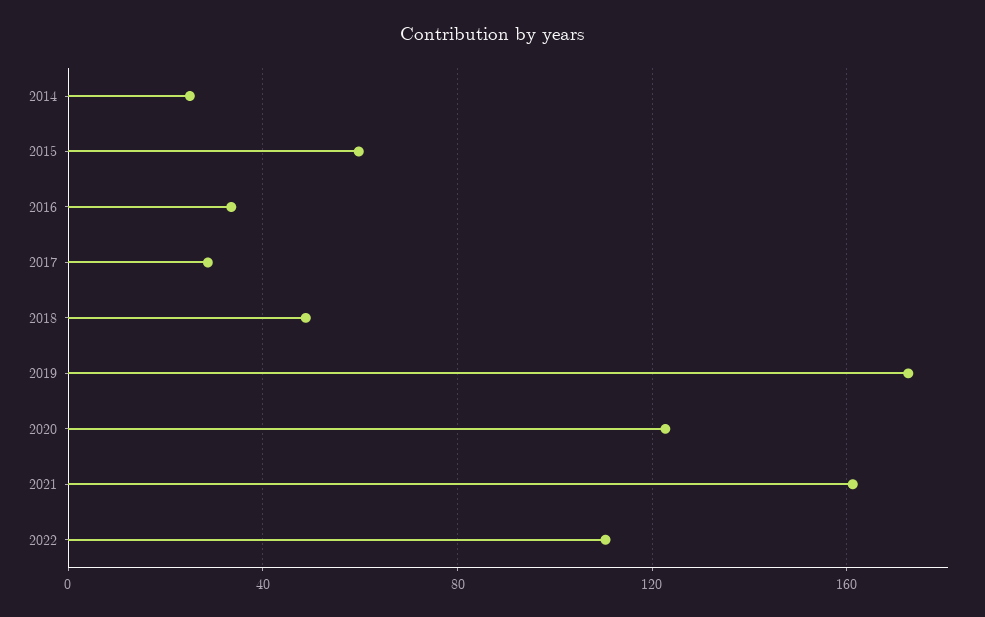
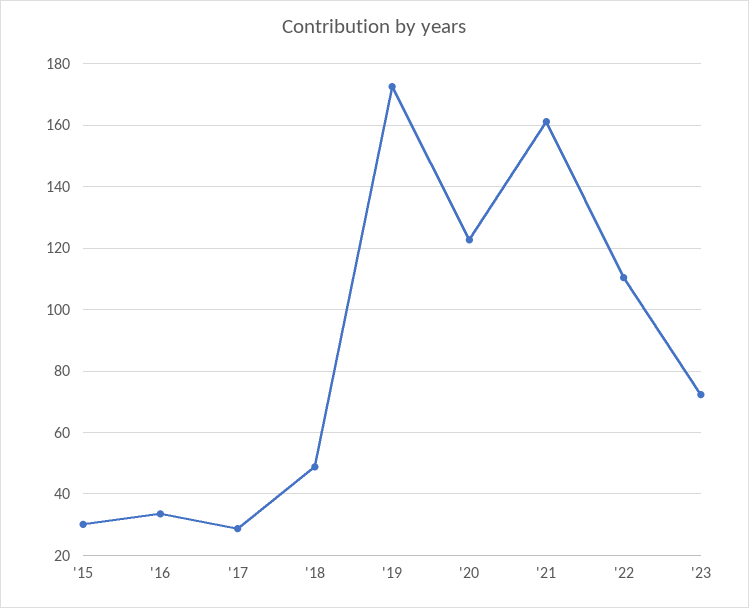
2014: 25 -> none
2015: 60 -> 30
'23: none -> 72

